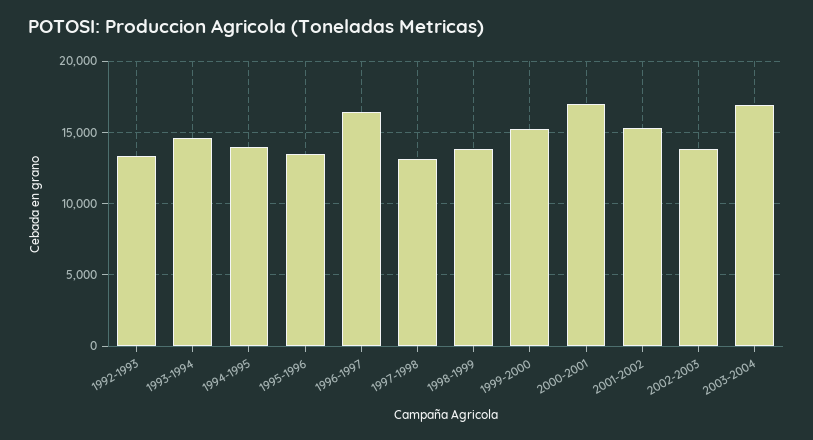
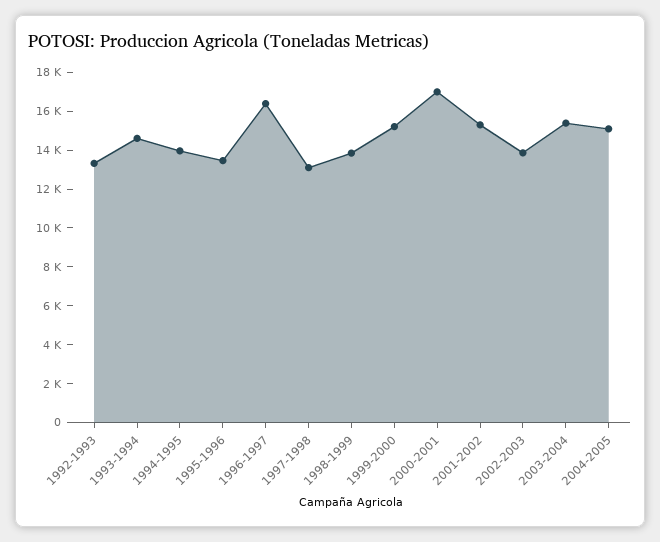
2003-2004: 17000 -> 15500
2004-2005: none -> 15000

